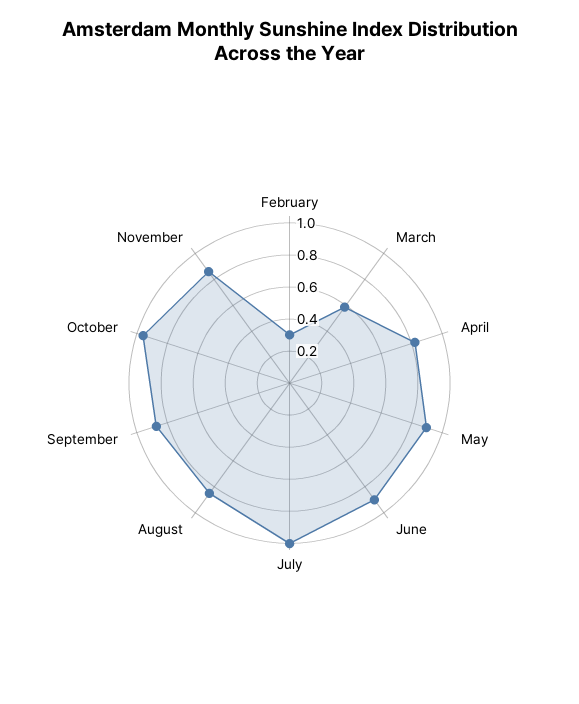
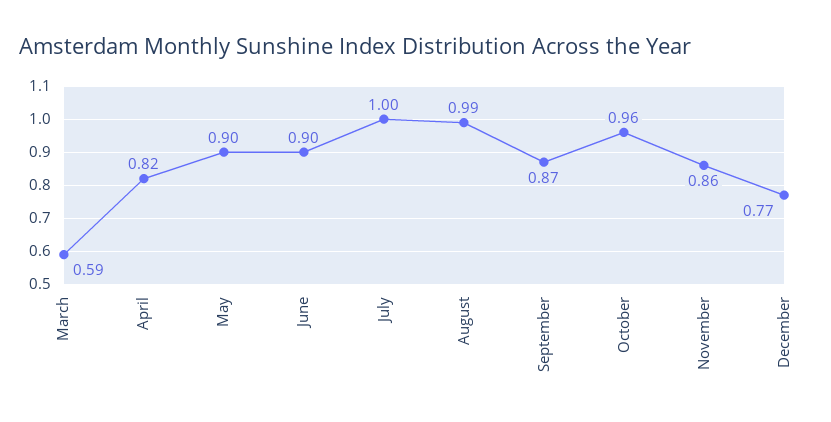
February: 0.3 -> none
August: 0.85 -> 0.99
December: none -> 0.77

